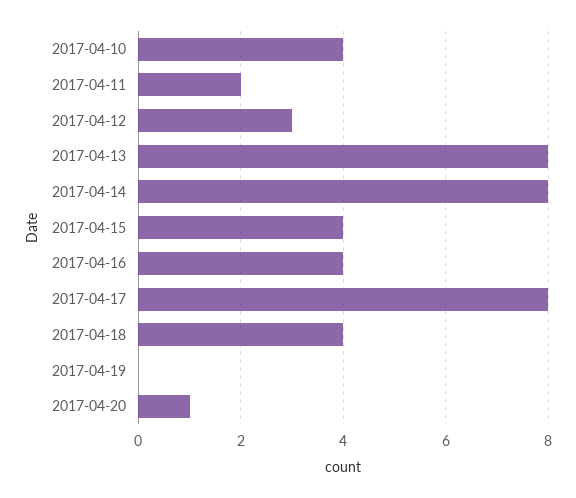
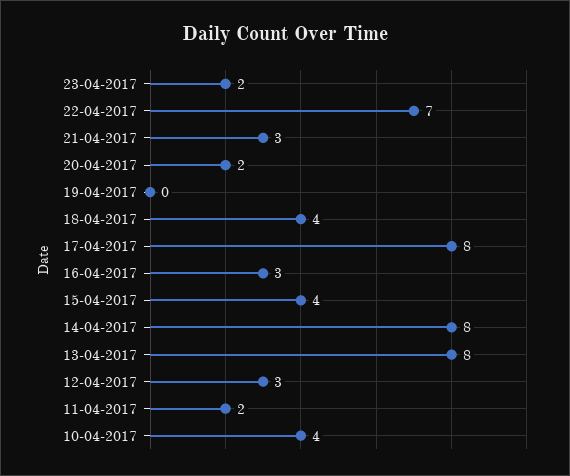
2017-04-16: 4 -> 3
2017-04-20: 1 -> 2
23-04-2017: none -> 2
22-04-2017: none -> 7
21-04-2017: none -> 3

